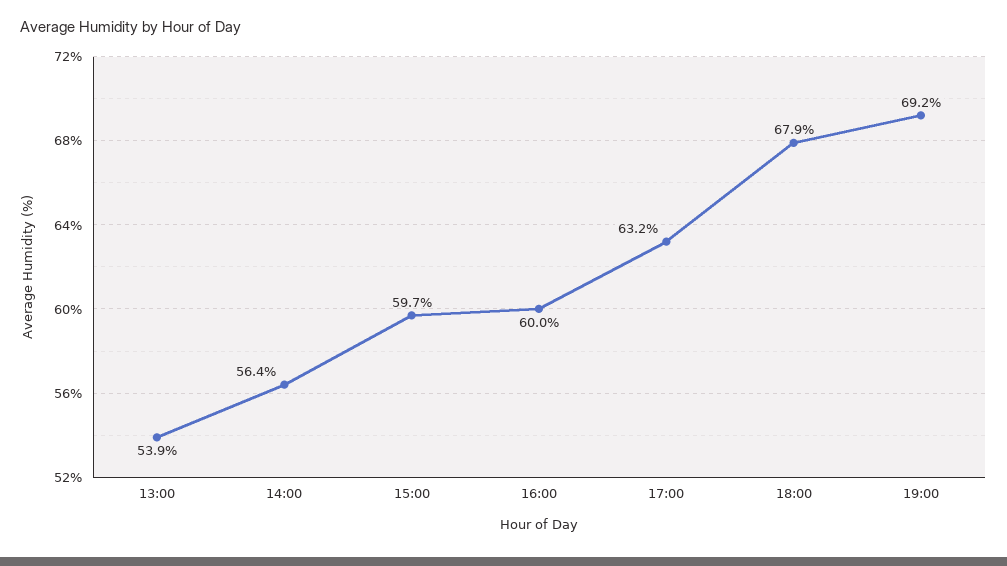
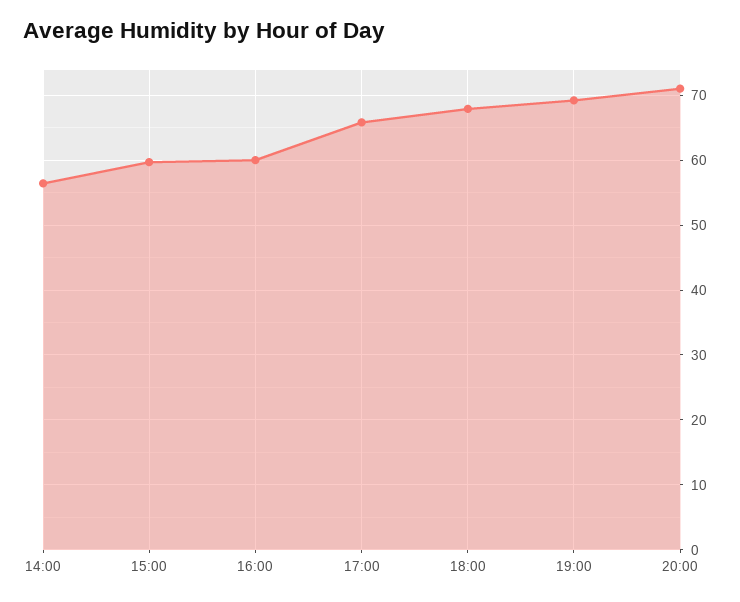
13:00: 53.9 -> none
17:00: 63.2 -> 66
20:00: none -> 71

